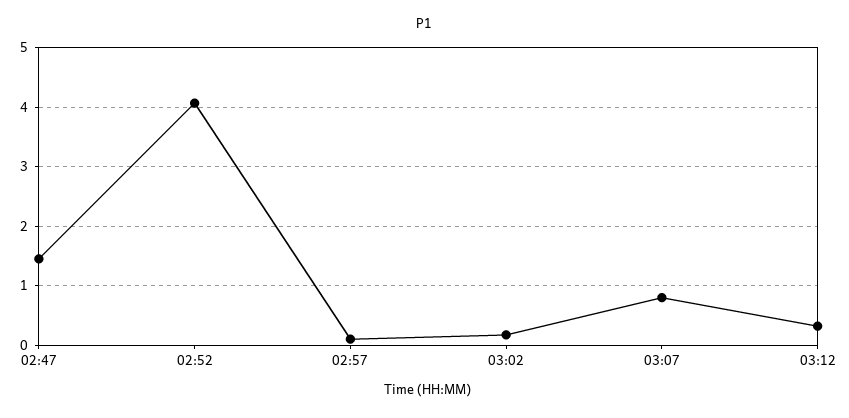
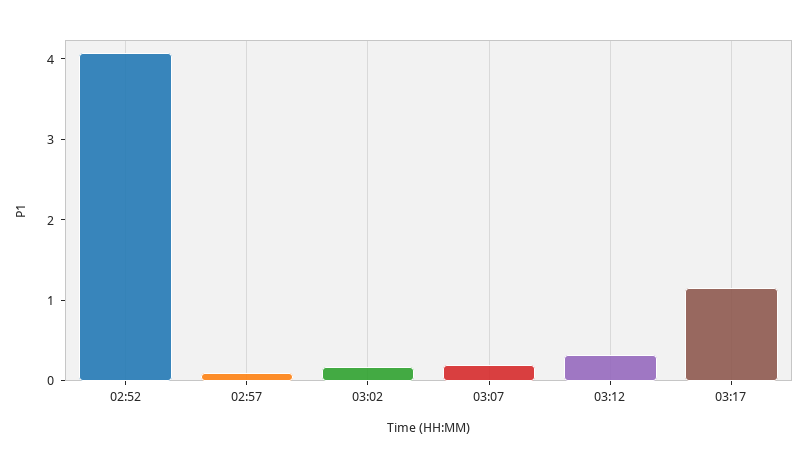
02:47: 1.4 -> none
03:07: 0.8 -> 0.2
03:17: none -> 1.2

